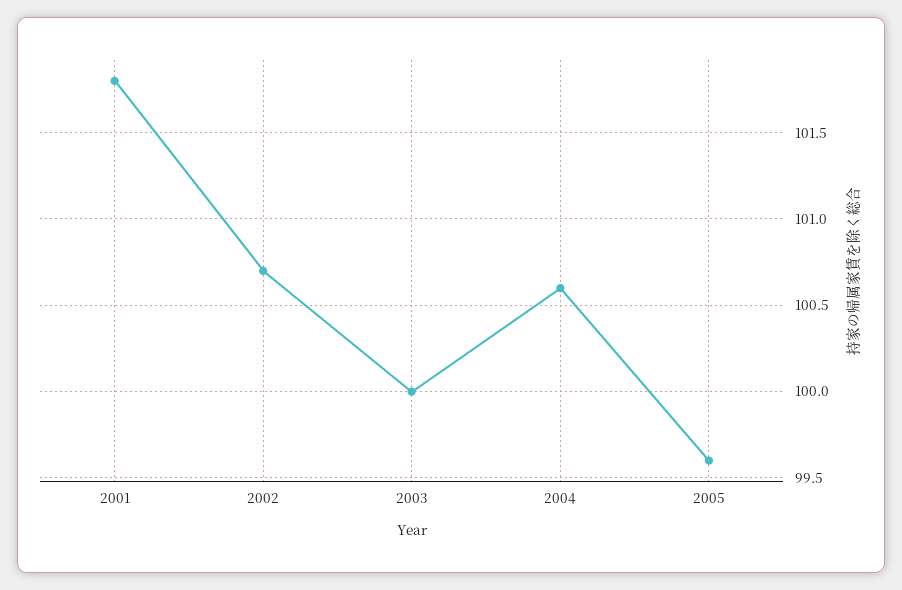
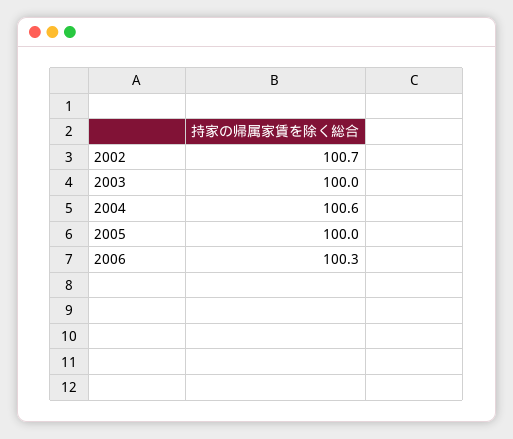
2001: 101.8 -> none
2005: 99.6 -> 100
2006: none -> 100.3

